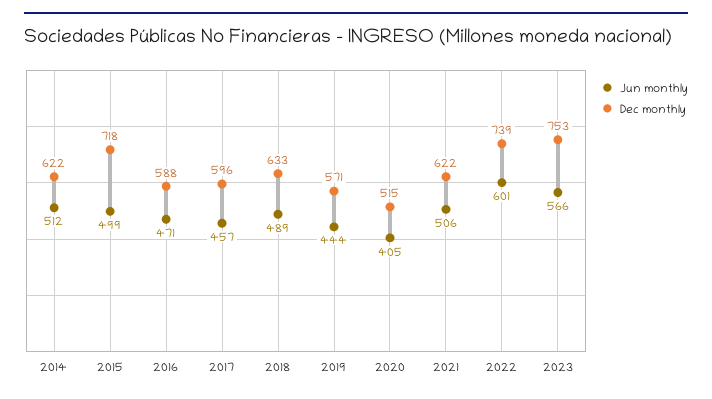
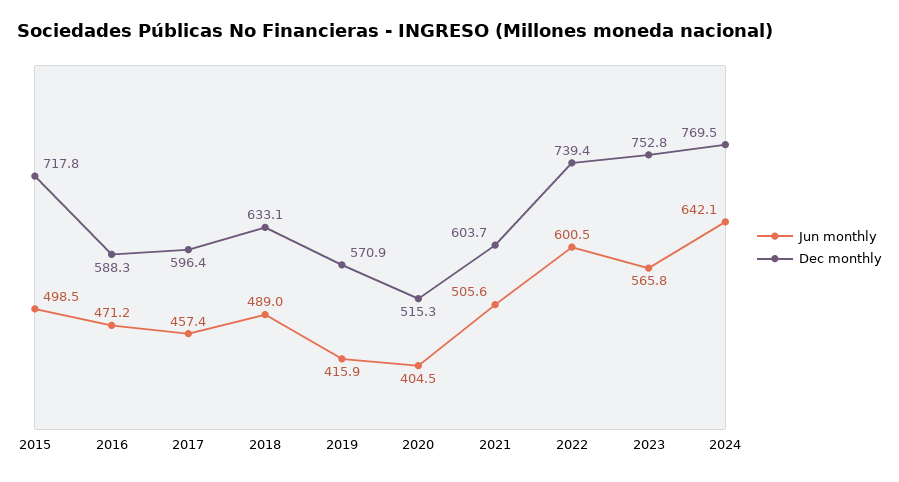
Jun monthly, 2014: 512 -> none
Dec monthly, 2014: 622 -> none
Jun monthly, 2019: 444 -> 415.9
Dec monthly, 2021: 622 -> 603.7
Jun monthly, 2024: none -> 642.1
Dec monthly, 2024: none -> 769.5

